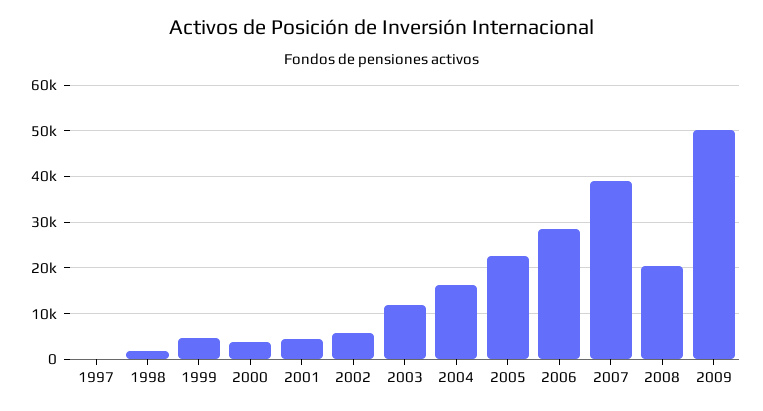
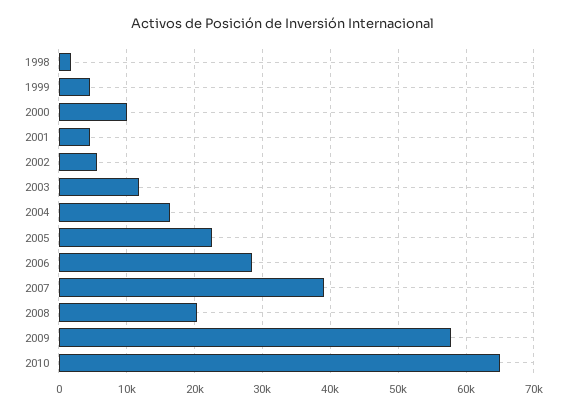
1997: 0 -> none
2000: 4000 -> 10000
2009: 50000 -> 58000
2010: none -> 65000

